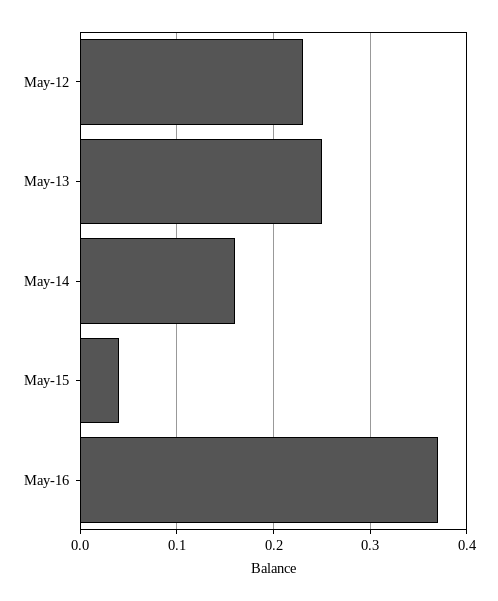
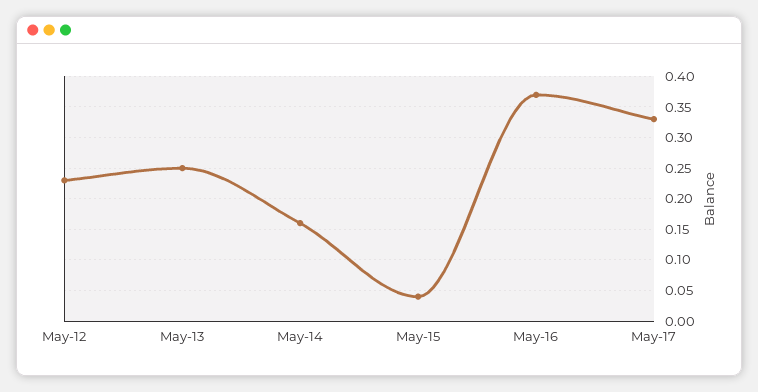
May-17: none -> 0.33

